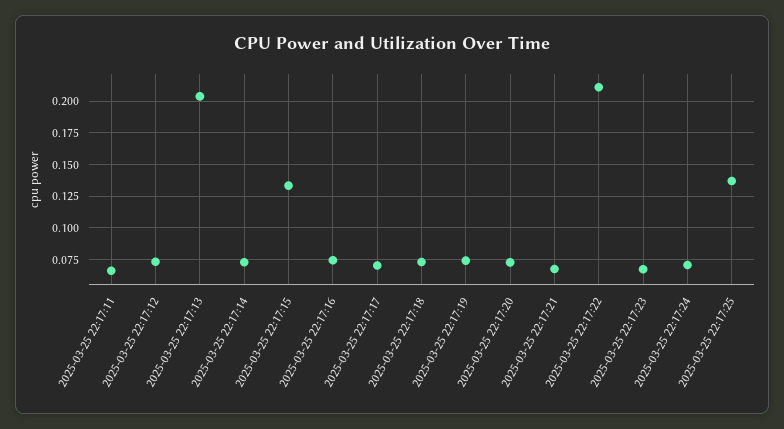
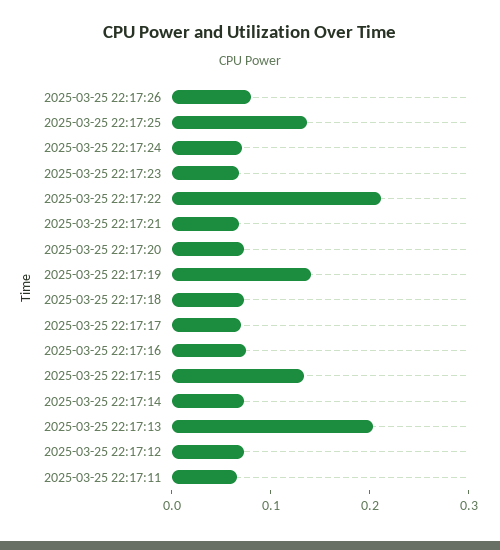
2025-03-25 22:17:19: 0.075 -> 0.14
2025-03-25 22:17:26: none -> 0.08

